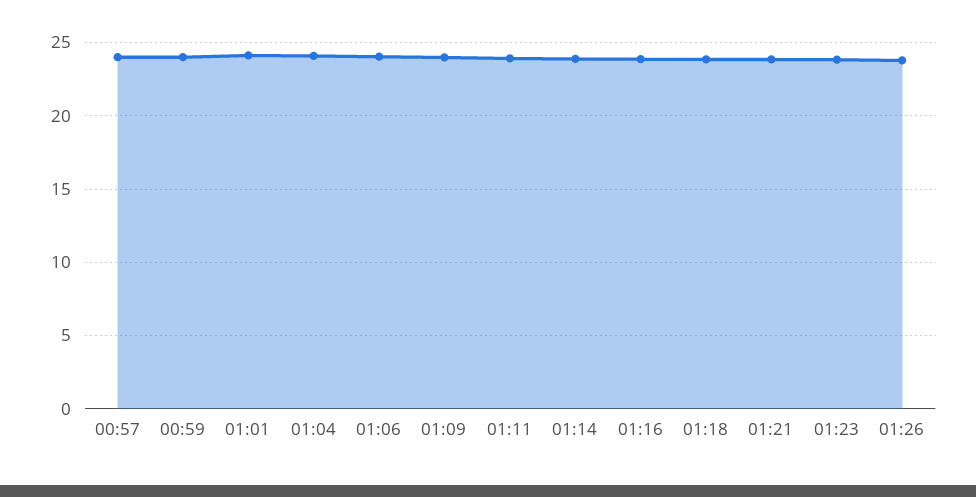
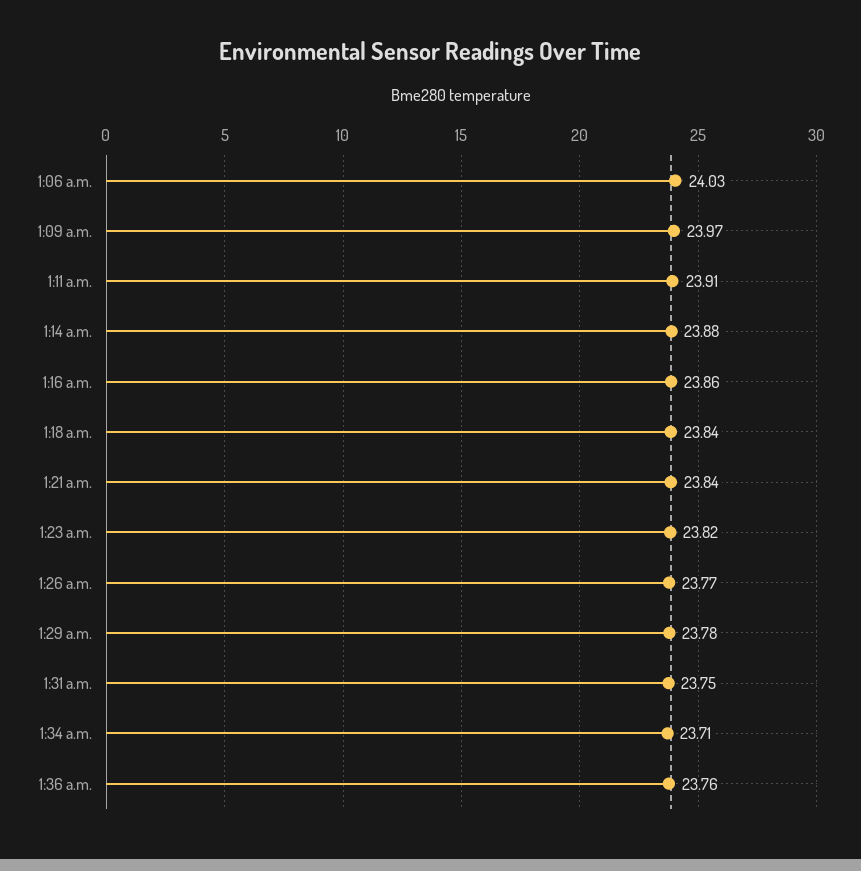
00:57: 24 -> none
00:59: 24 -> none
01:01: 24 -> none
01:04: 24 -> none
1:29 a.m.: none -> 23.78
1:31 a.m.: none -> 23.75
1:34 a.m.: none -> 23.71
1:36 a.m.: none -> 23.76

